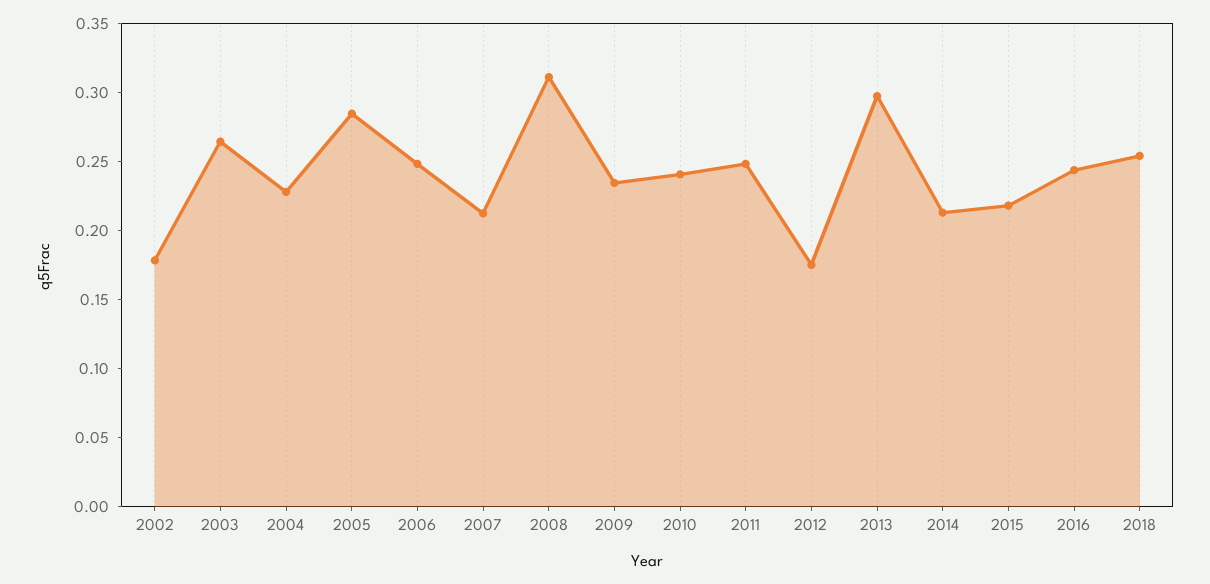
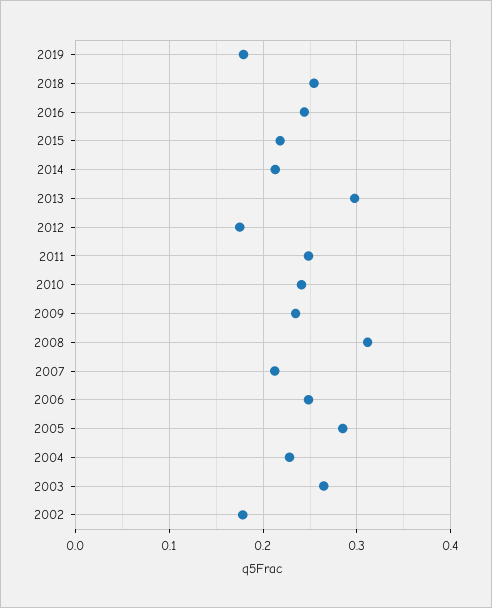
2019: none -> 0.18

